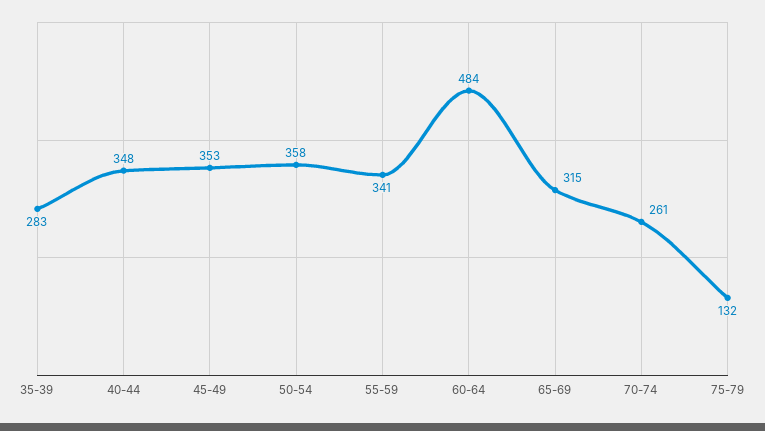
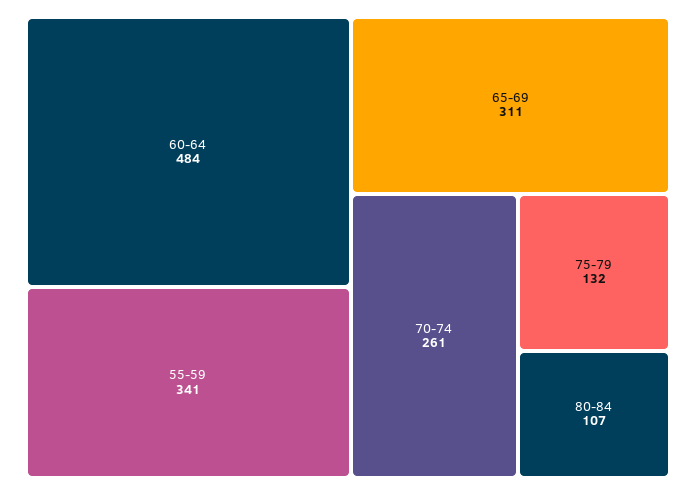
35-39: 283 -> none
40-44: 348 -> none
45-49: 353 -> none
50-54: 358 -> none
65-69: 315 -> 311
80-84: none -> 107

